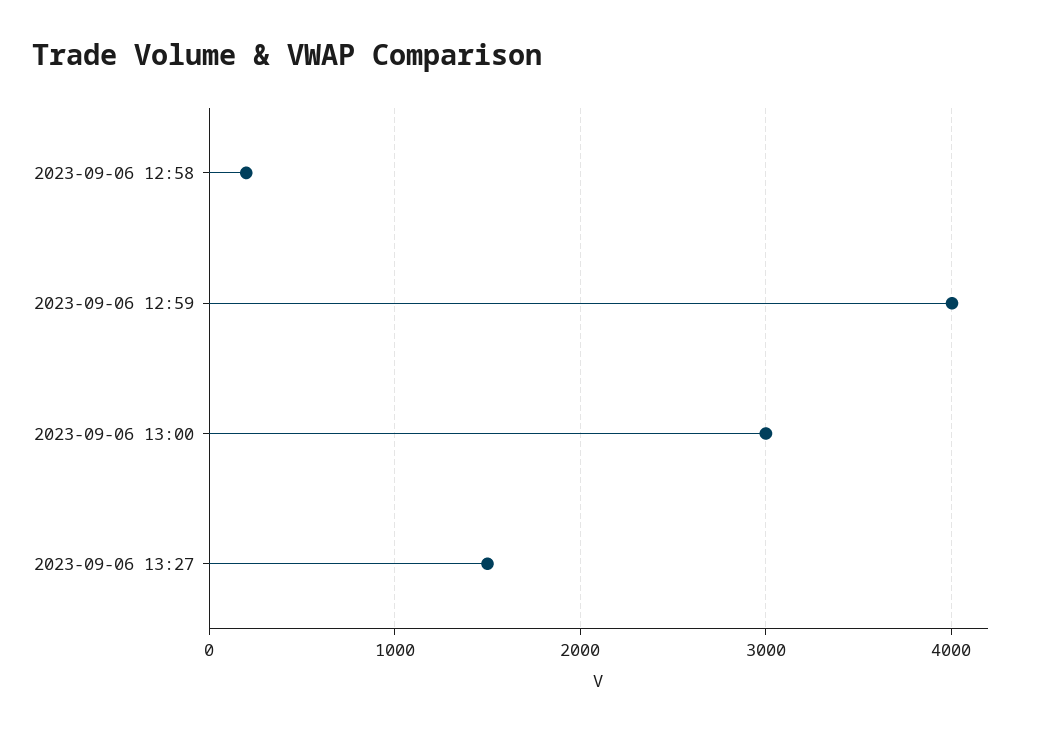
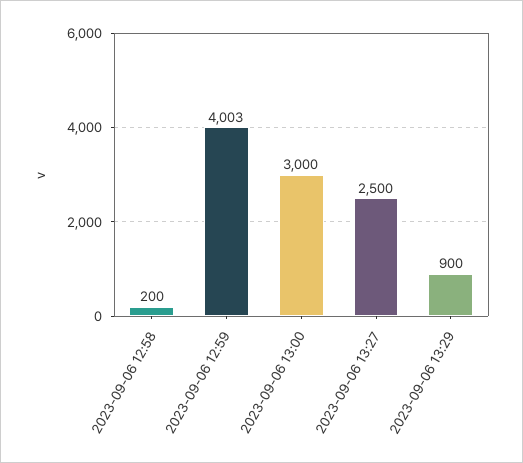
2023-09-06 13:27: 1500 -> 2500
2023-09-06 13:29: none -> 900

